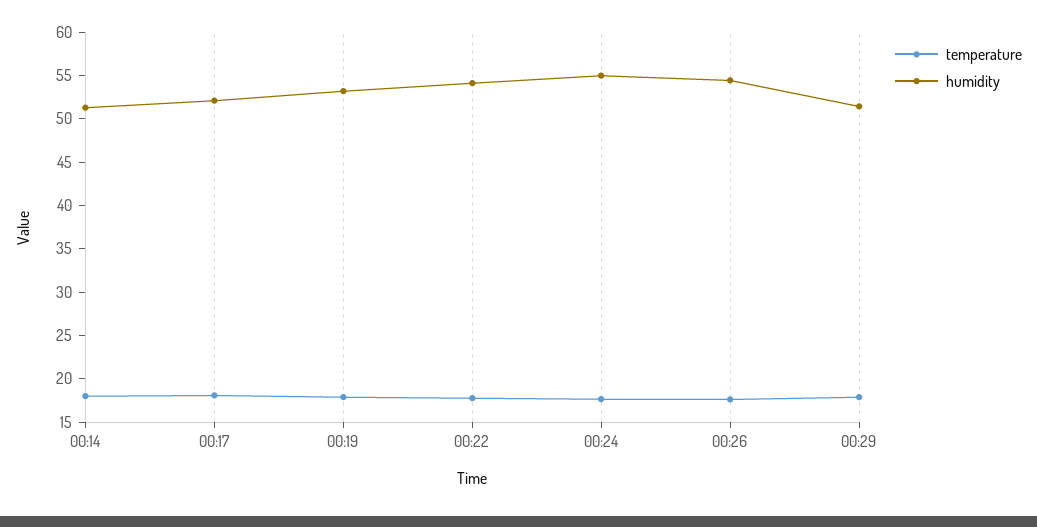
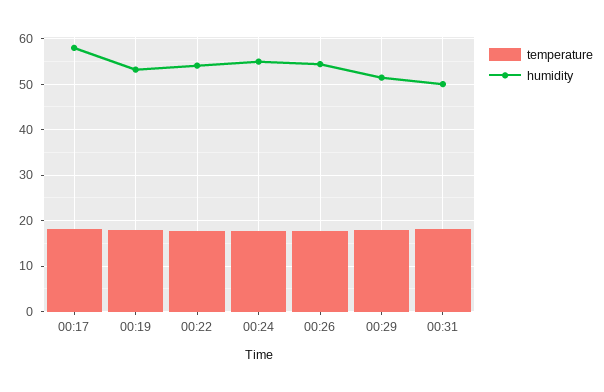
temperature, 00:14: 18 -> none
humidity, 00:14: 51 -> none
humidity, 00:17: 52 -> 58
temperature, 00:31: none -> 18
humidity, 00:31: none -> 50

